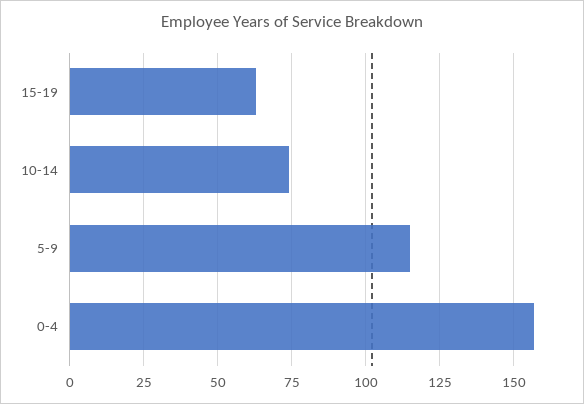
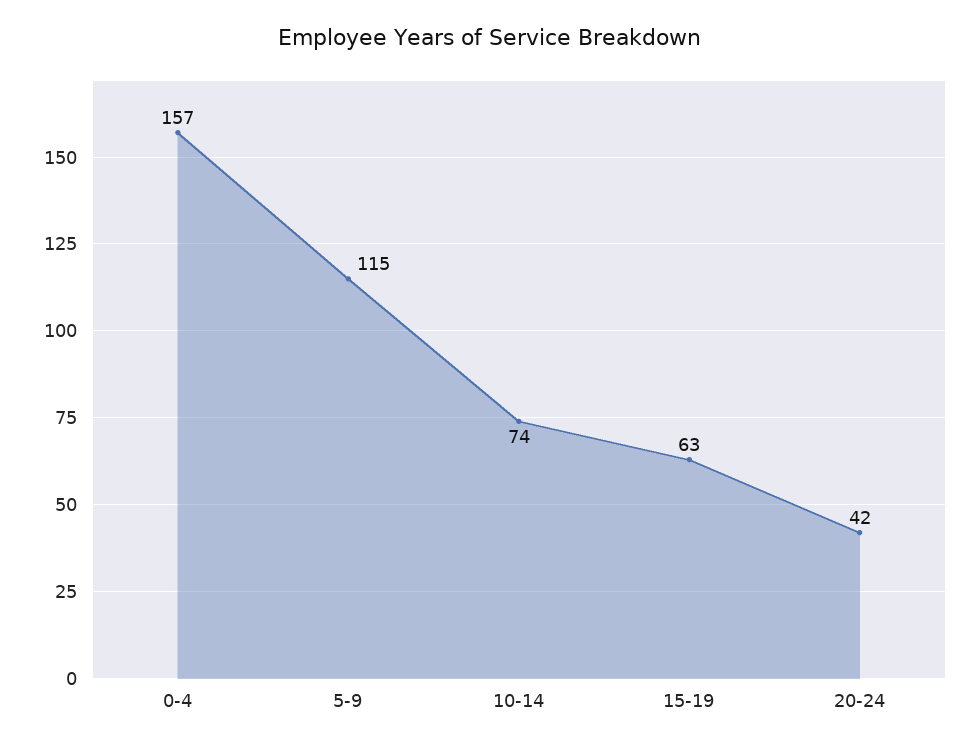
20-24: none -> 42

